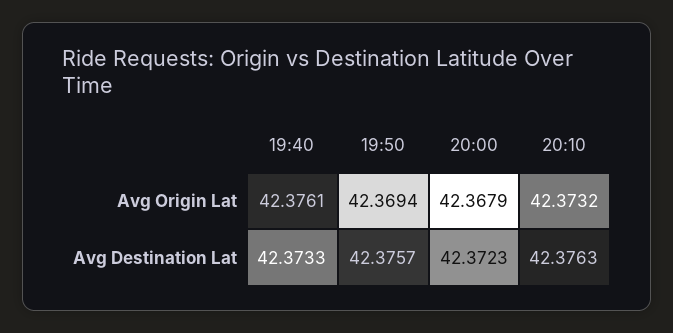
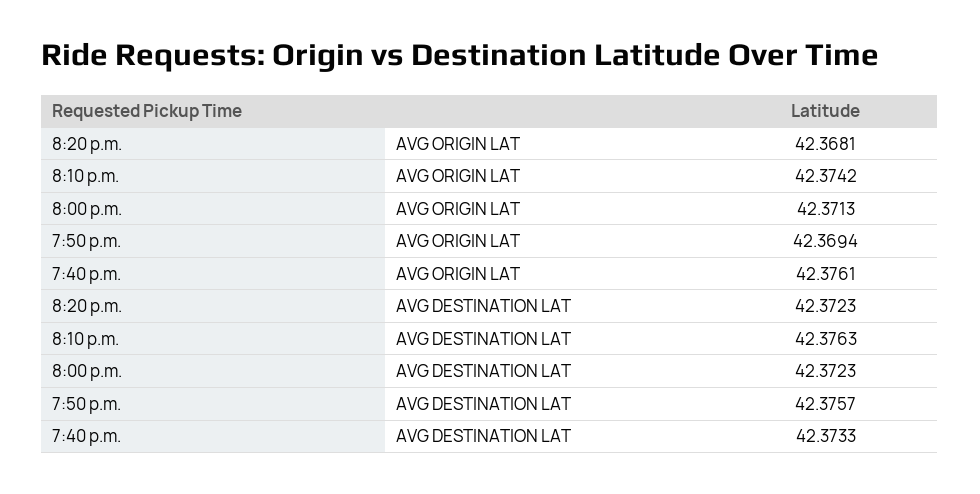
20:00, Avg Origin Lat: 42.3679 -> 42.3713
20:10, Avg Origin Lat: 42.3732 -> 42.3742
8:20 p.m., Avg Origin Lat: none -> 42.3681
8:20 p.m., Avg Destination Lat: none -> 42.3723

